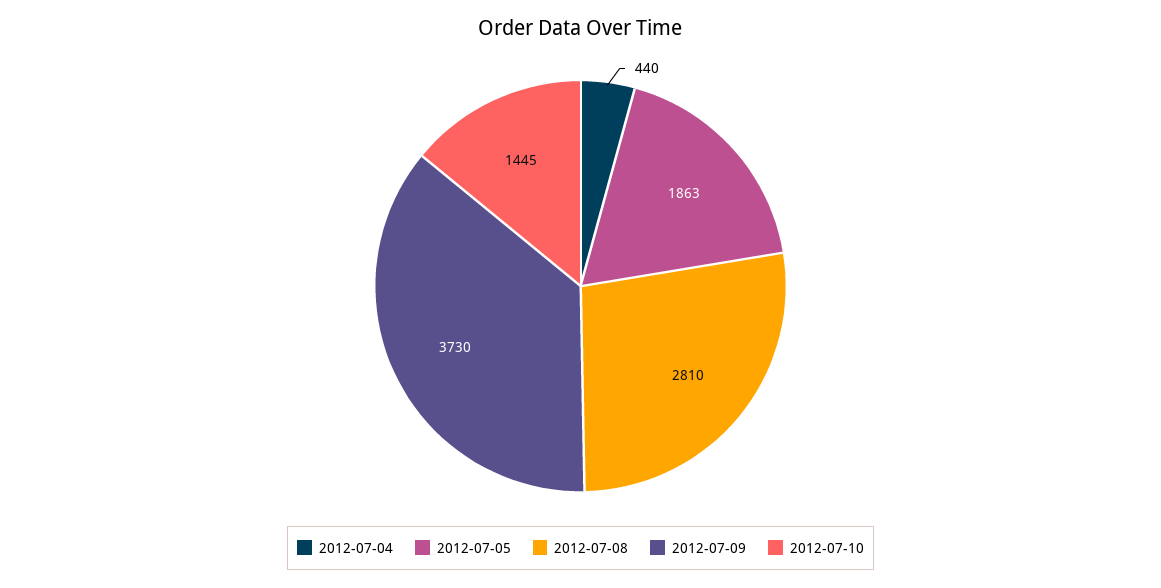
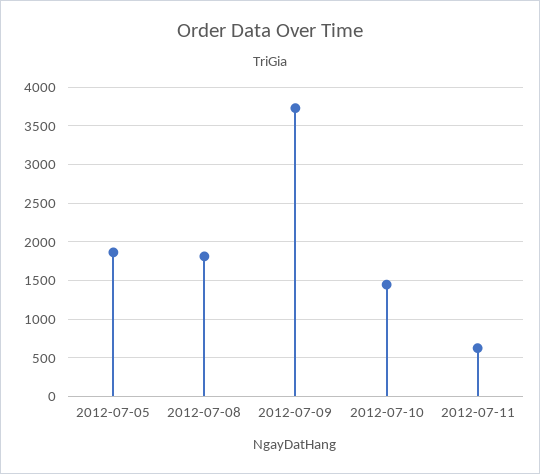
2012-07-04: 440 -> none
2012-07-08: 2810 -> 1800
2012-07-11: none -> 600

